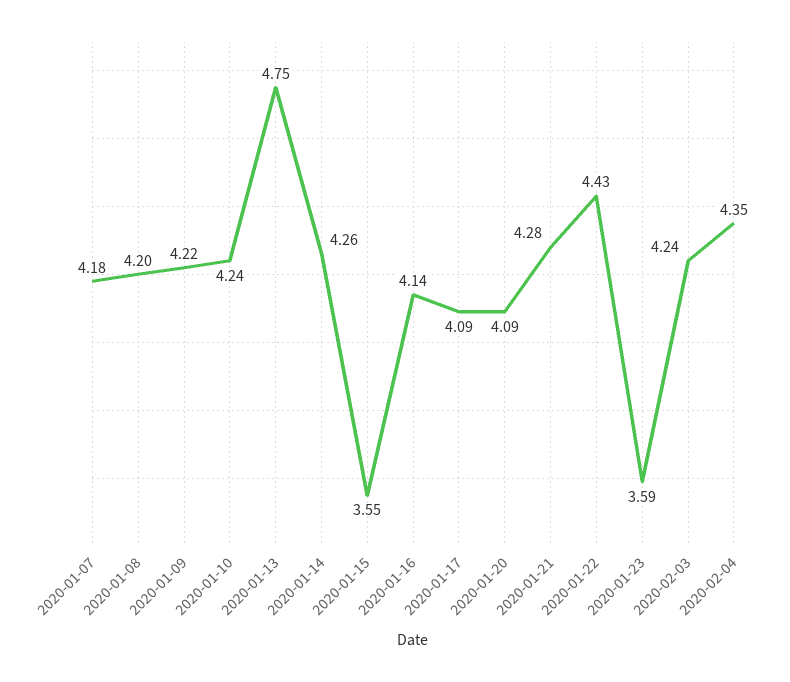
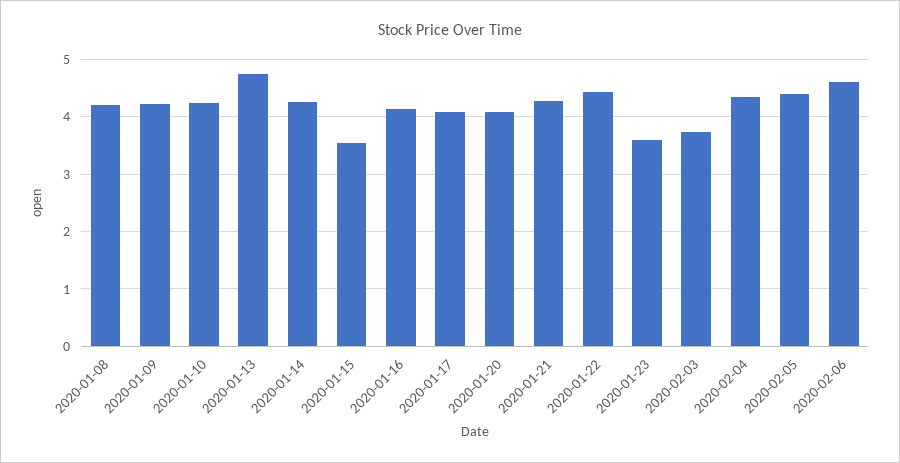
2020-01-07: 4.18 -> none
2020-02-03: 4.24 -> 3.8
2020-02-05: none -> 4.4
2020-02-06: none -> 4.6

